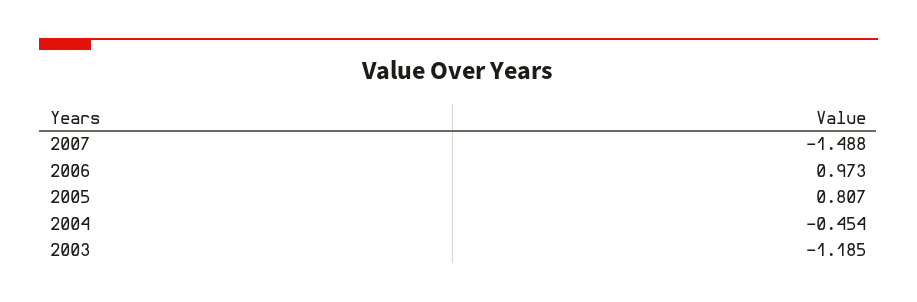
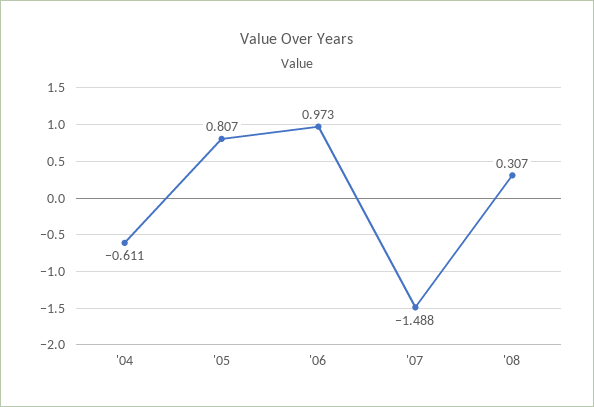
2004: -0.454 -> -0.611
2003: -1.185 -> none
'08: none -> 0.307

